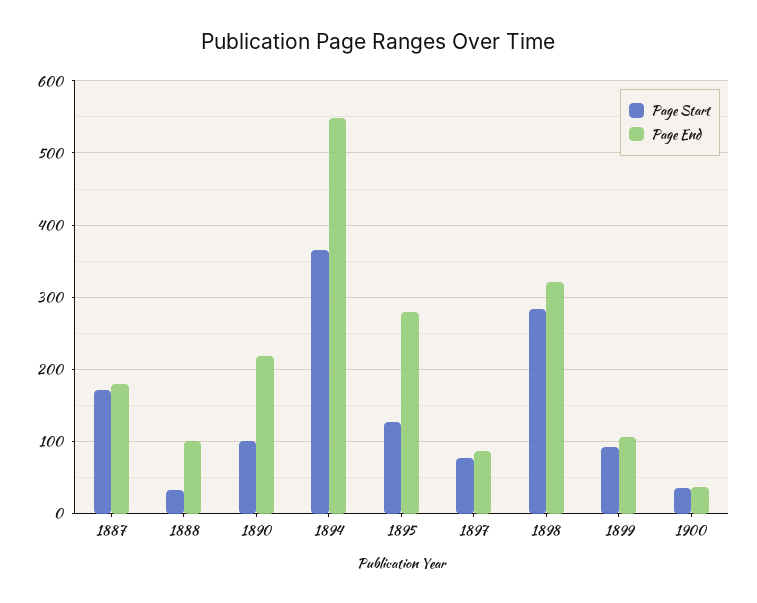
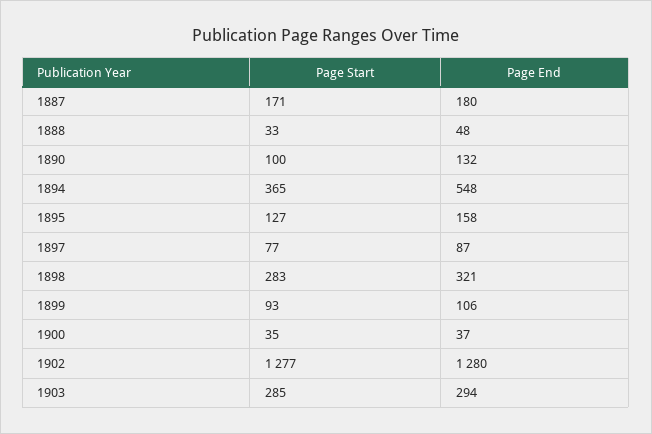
Page End, 1888: 100 -> 48
Page End, 1890: 220 -> 132
Page End, 1895: 280 -> 158
Page Start, 1902: none -> 1277
Page End, 1902: none -> 1280
Page Start, 1903: none -> 285
Page End, 1903: none -> 294

